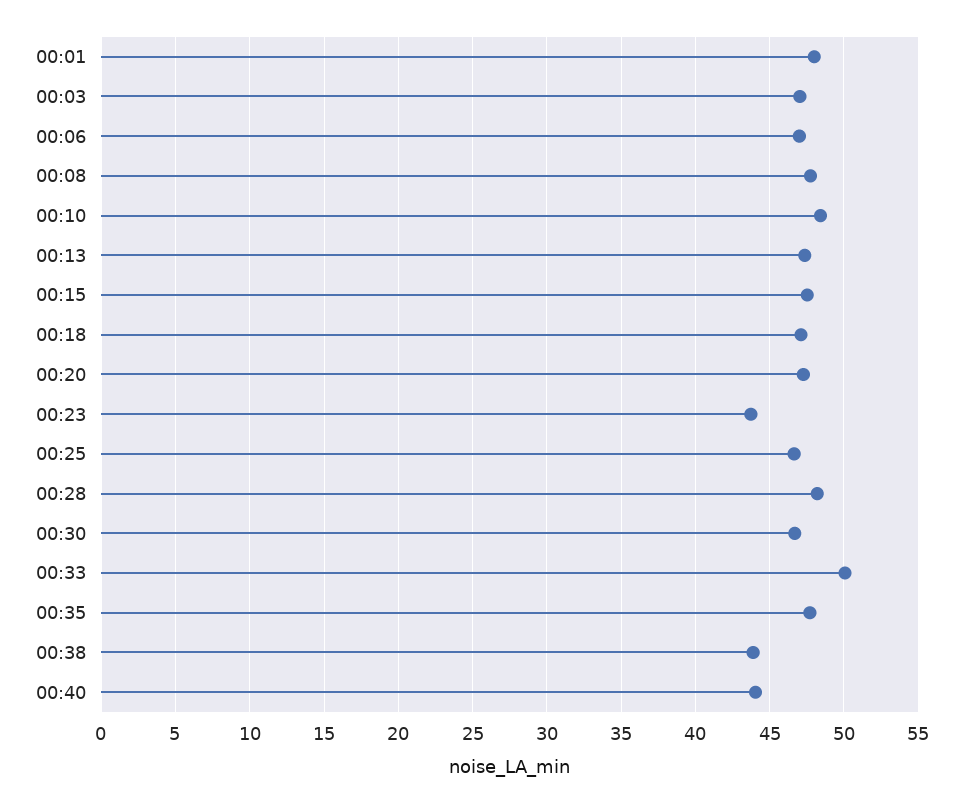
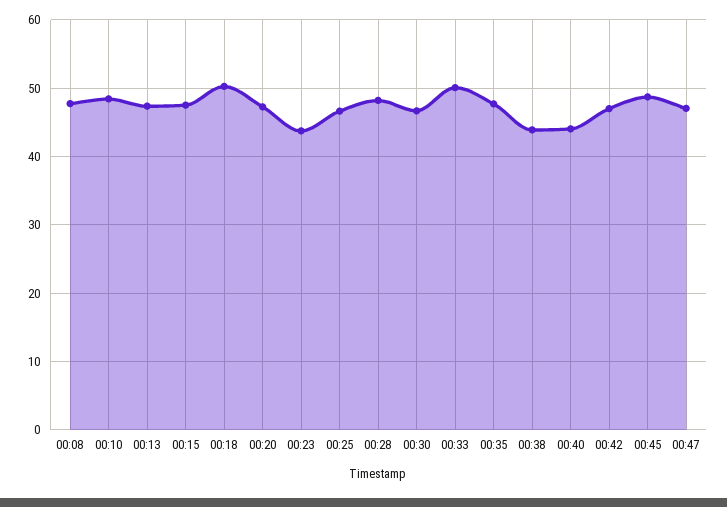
00:01: 48 -> none
00:03: 47 -> none
00:06: 47 -> none
00:18: 47 -> 50
00:42: none -> 47
00:45: none -> 49
00:47: none -> 47

